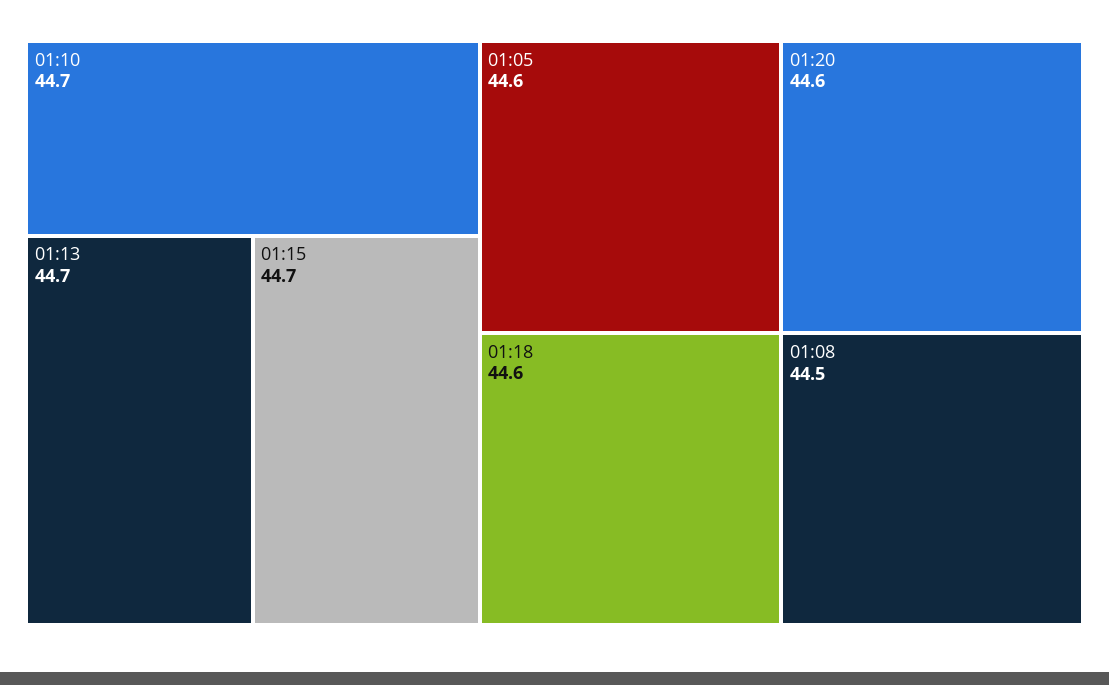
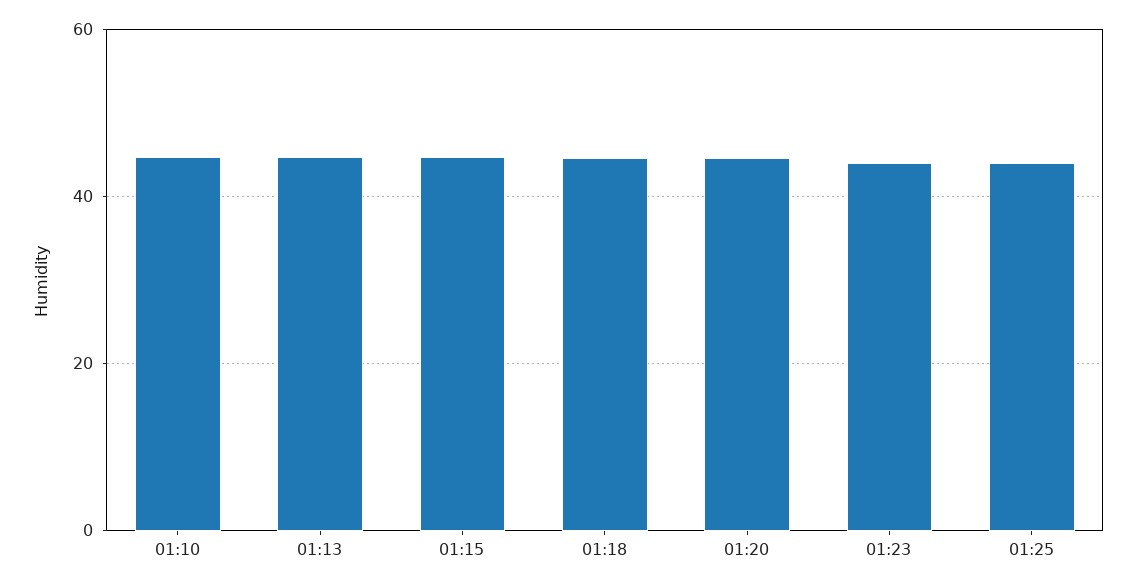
01:05: 44.6 -> none
01:08: 44.5 -> none
01:23: none -> 44
01:25: none -> 44

